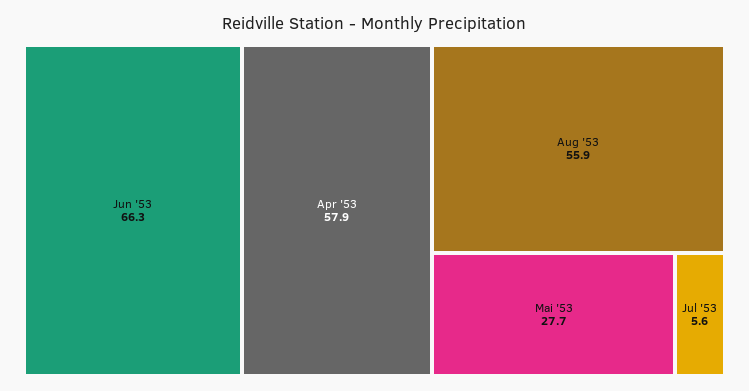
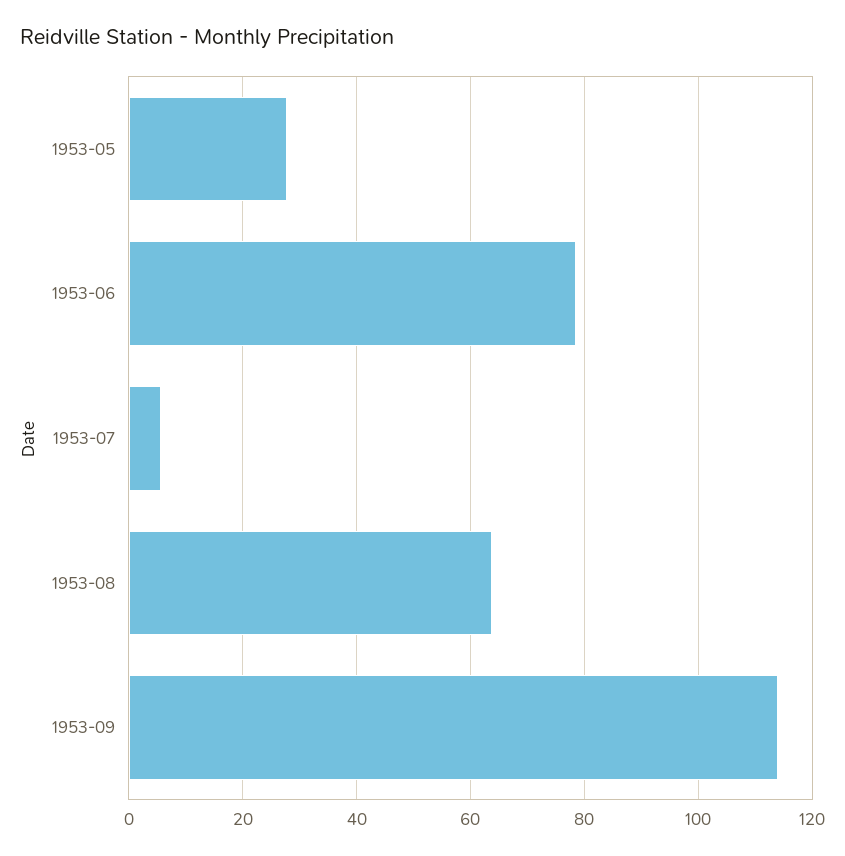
Jun '53: 66.3 -> 78
Apr '53: 57.9 -> none
Aug '53: 55.9 -> 64
1953-09: none -> 114

